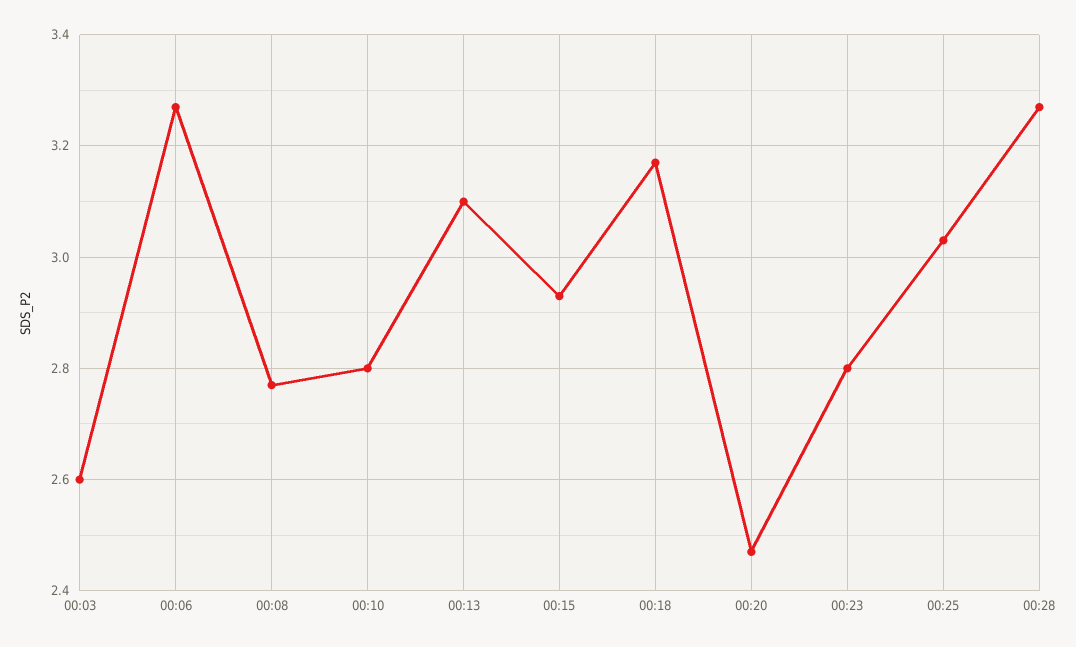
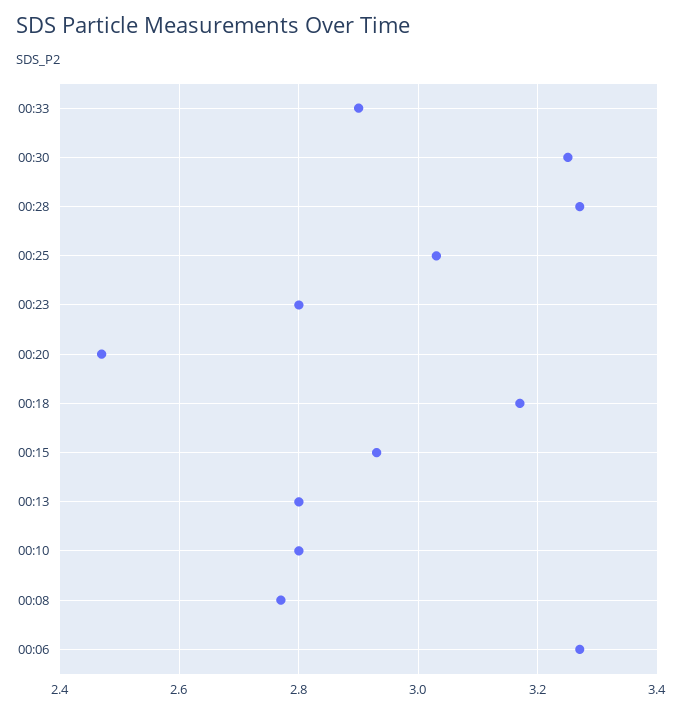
00:03: 2.6 -> none
00:13: 3.1 -> 2.8
00:33: none -> 2.9
00:30: none -> 3.25

